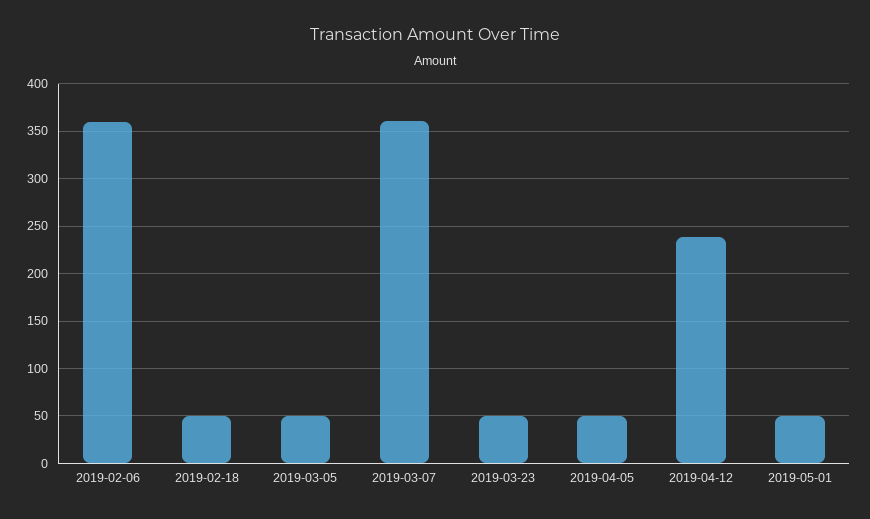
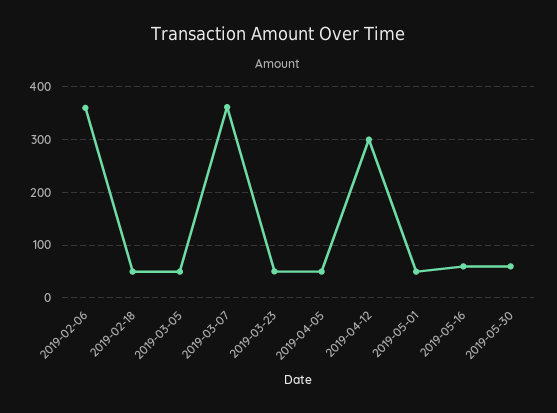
2019-04-12: 240 -> 300
2019-05-16: none -> 60
2019-05-30: none -> 60

